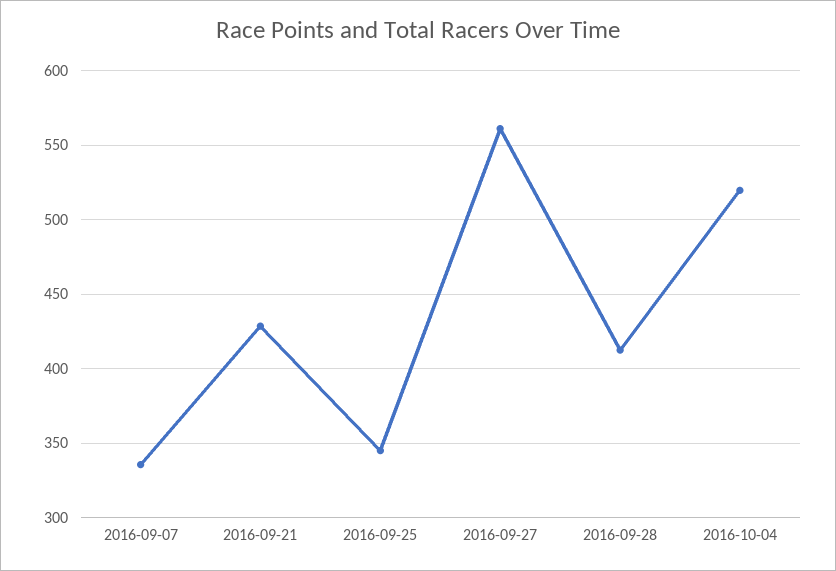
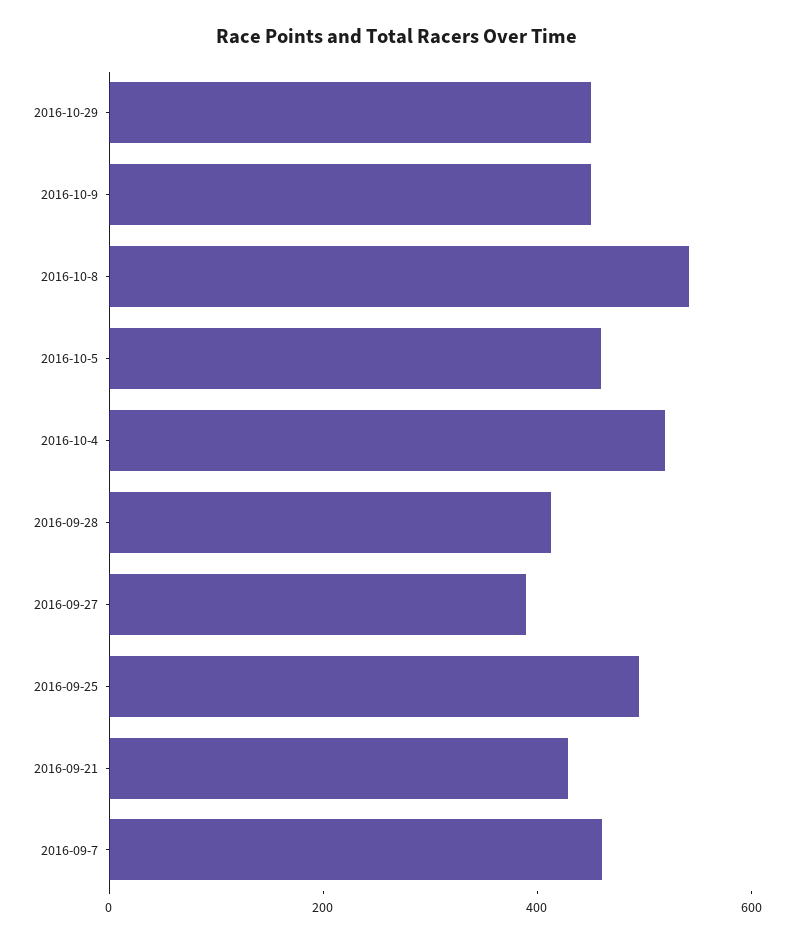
2016-09-07: 335 -> 450
2016-09-25: 345 -> 500
2016-09-27: 560 -> 400
2016-10-29: none -> 450
2016-10-9: none -> 450
2016-10-8: none -> 550
2016-10-5: none -> 450

